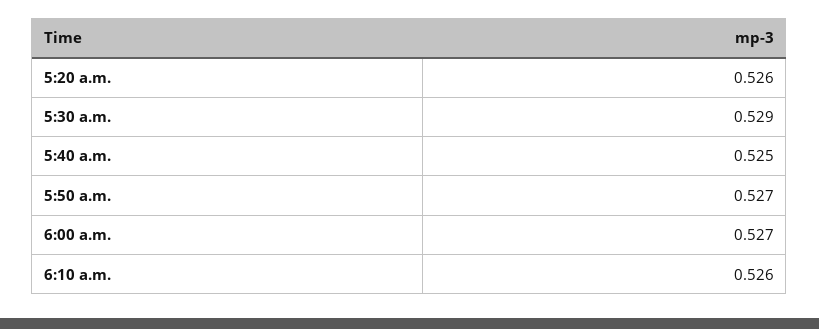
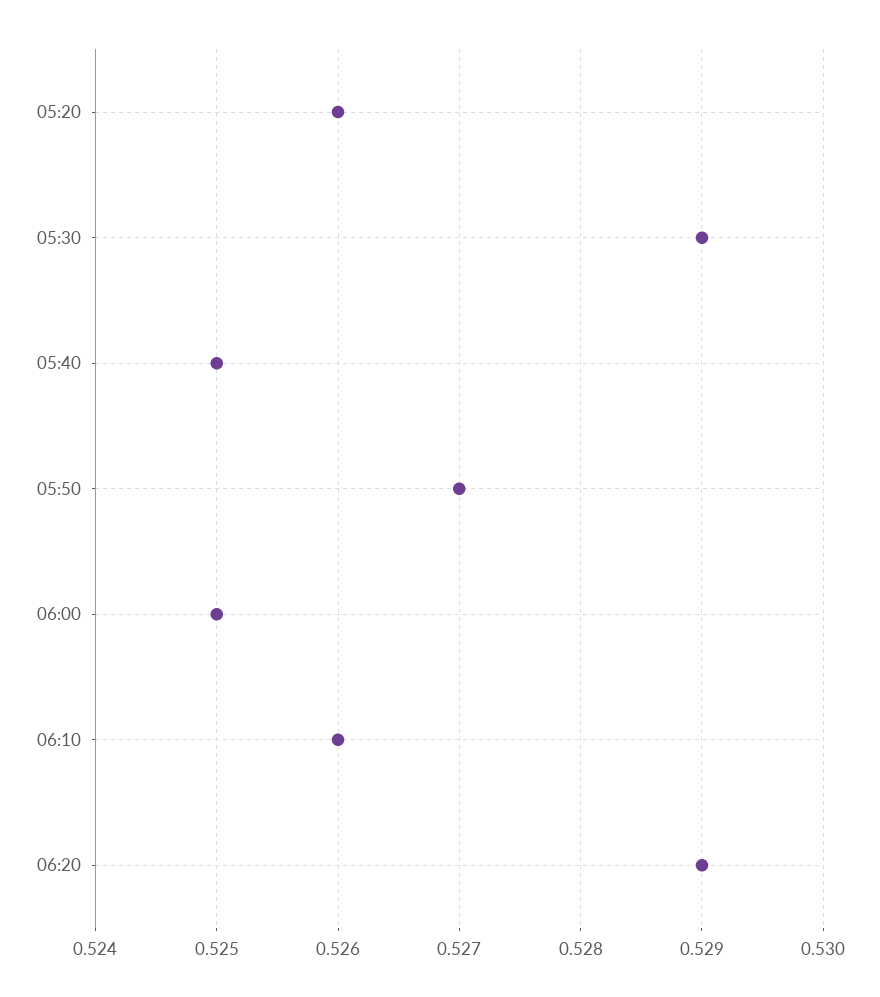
6:00 a.m.: 0.527 -> 0.525
06:20: none -> 0.529

